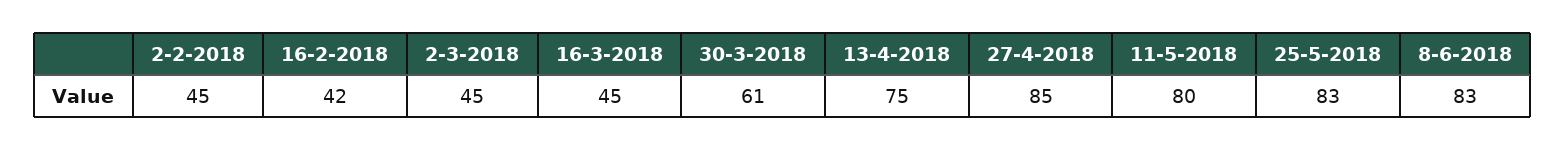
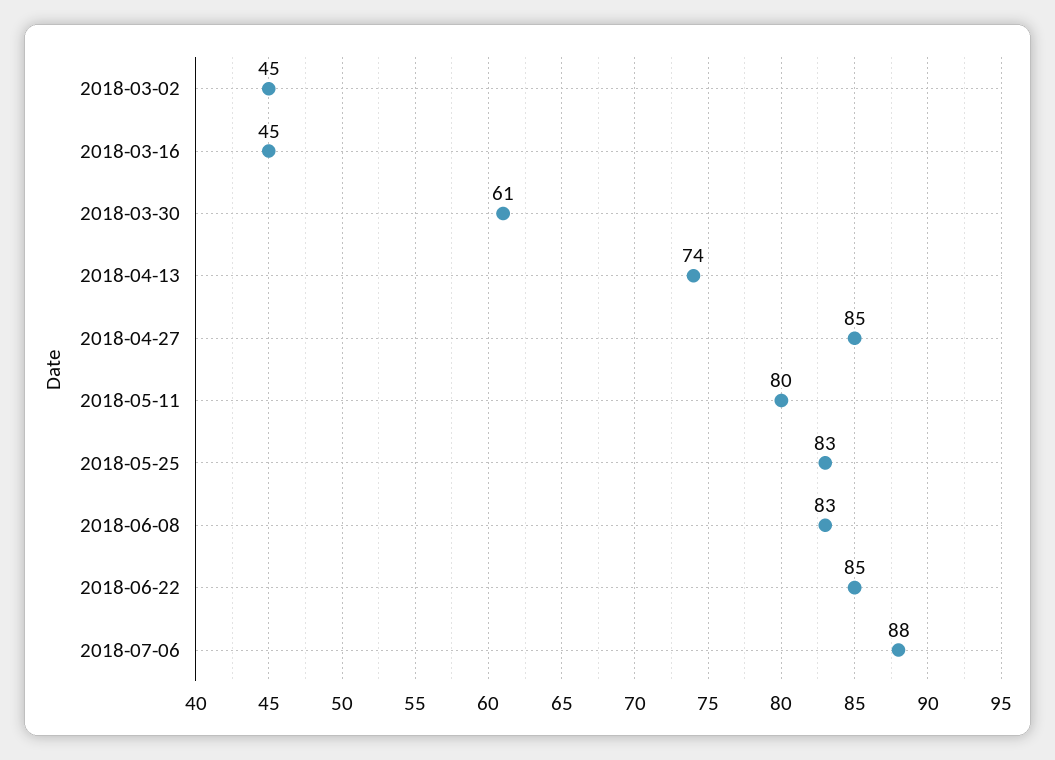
2-2-2018: 45 -> none
16-2-2018: 42 -> none
13-4-2018: 75 -> 74
2018-06-22: none -> 85
2018-07-06: none -> 88

